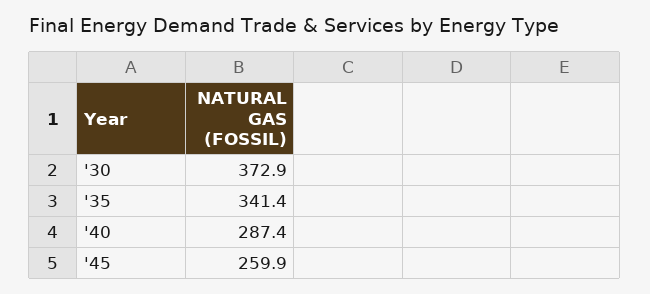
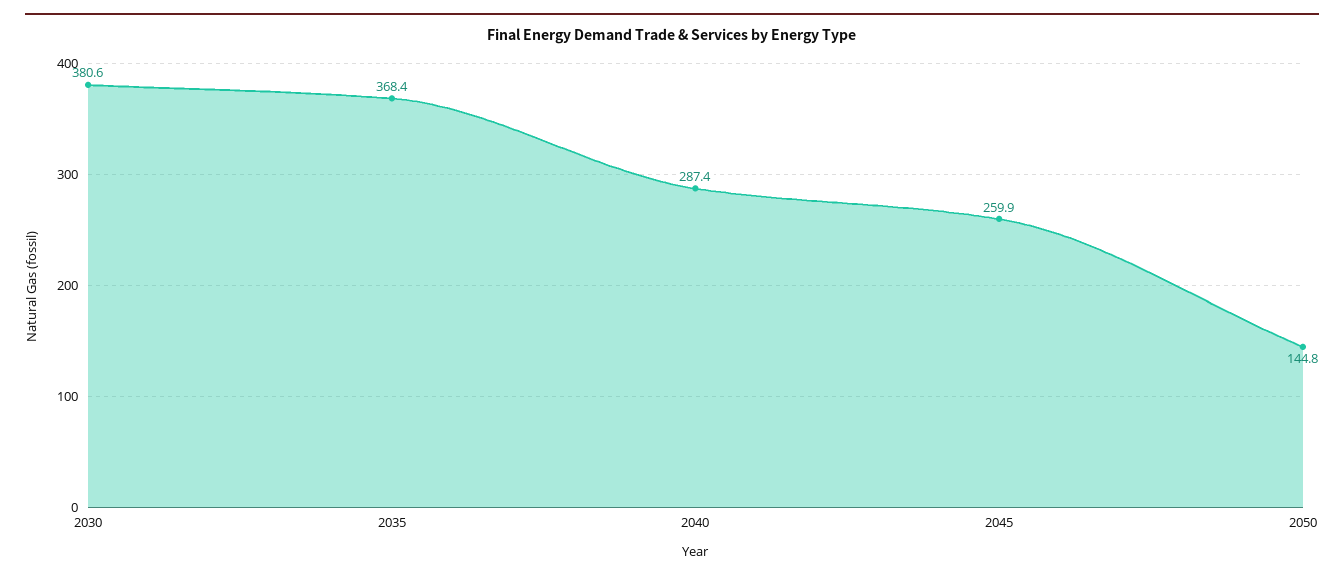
'30: 372.9 -> 380.6
'35: 341.4 -> 368.4
2050: none -> 144.8

